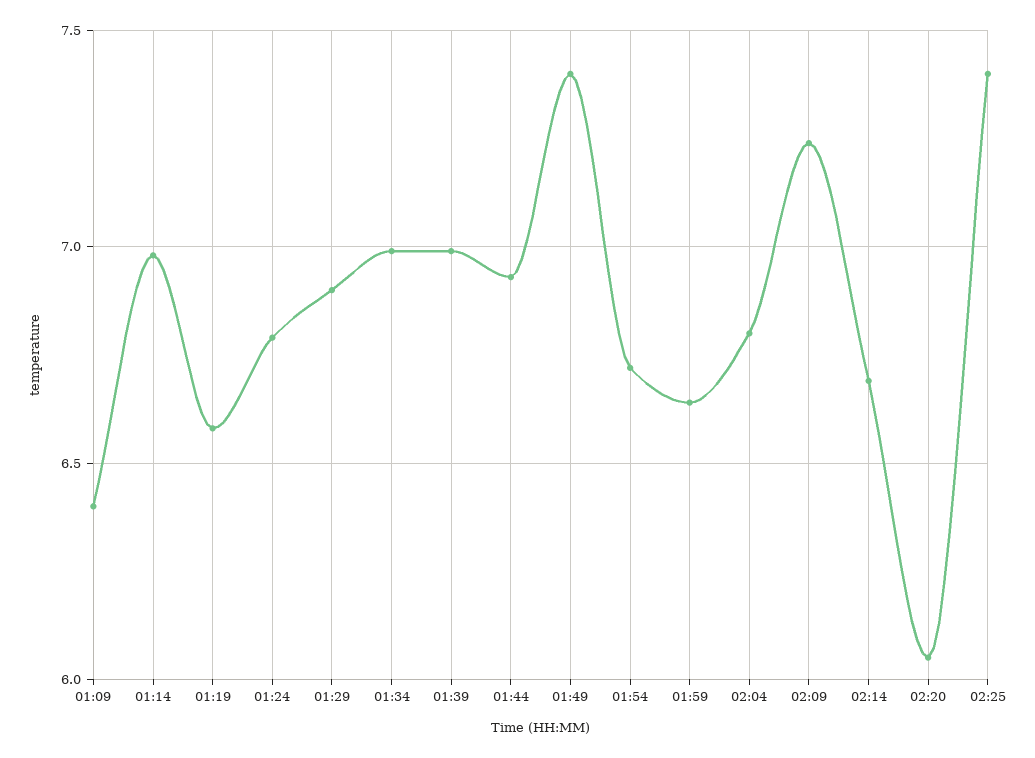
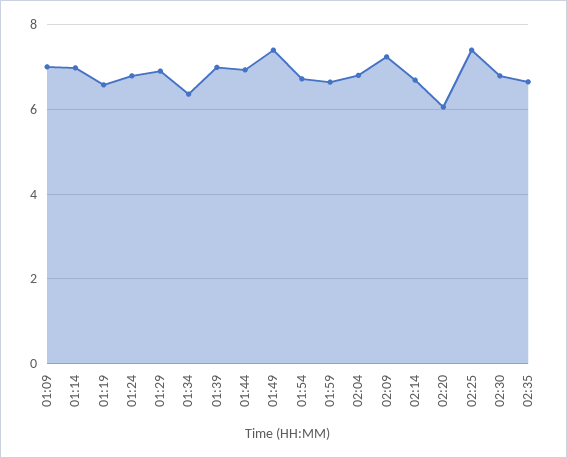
01:09: 6.4 -> 7
01:34: 7 -> 6.4
02:30: none -> 6.8
02:35: none -> 6.6

